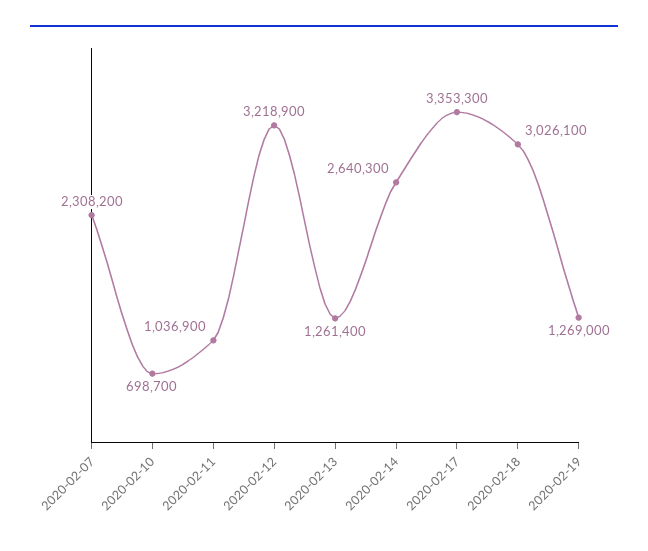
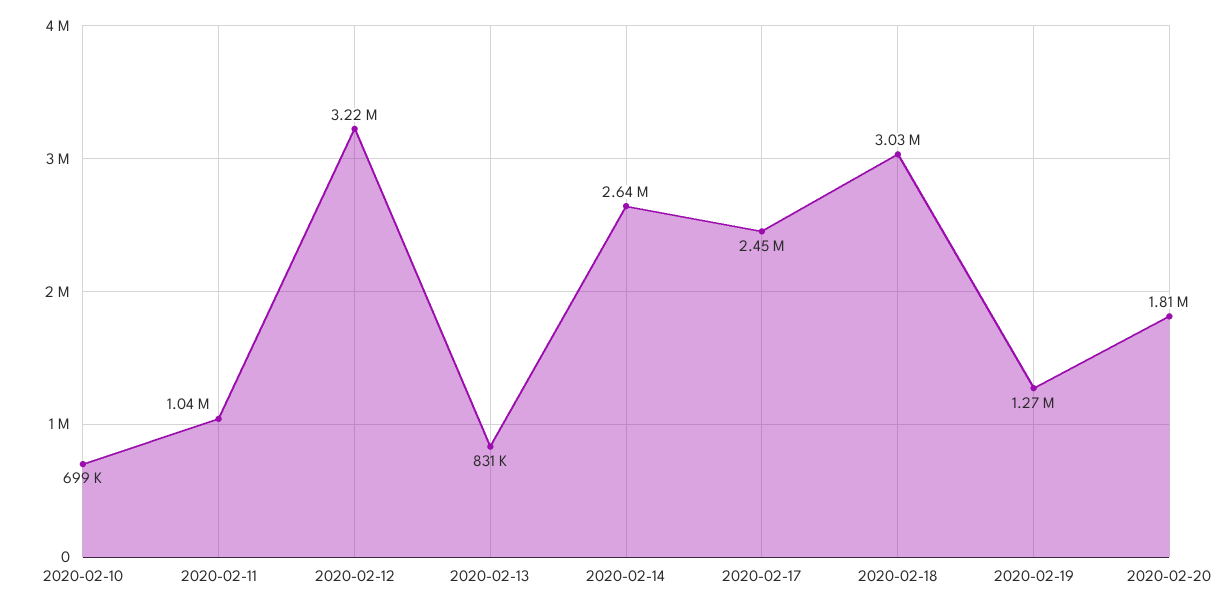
2020-02-07: 2308200 -> none
2020-02-13: 1261400 -> 831000
2020-02-17: 3353300 -> 2450000
2020-02-20: none -> 1810000

